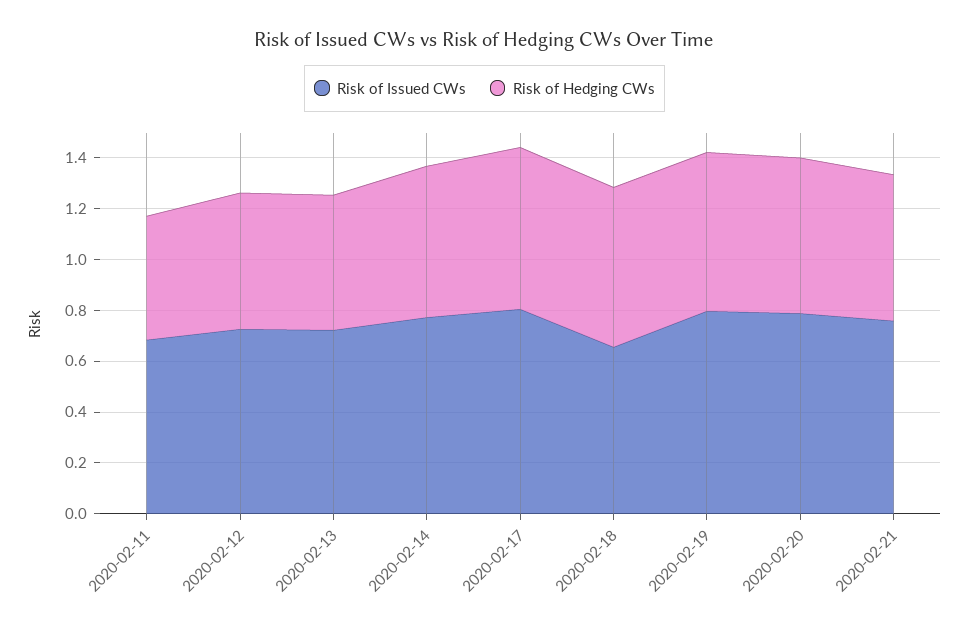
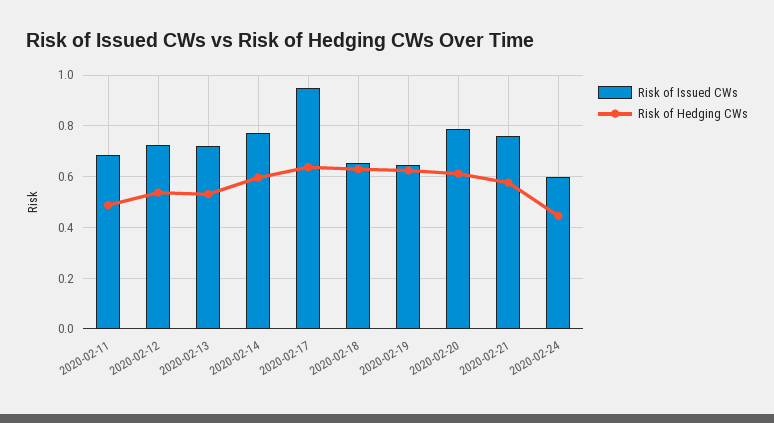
Risk of Issued CWs, 2020-02-17: 0.8 -> 0.95
Risk of Issued CWs, 2020-02-19: 0.8 -> 0.65
Risk of Issued CWs, 2020-02-24: none -> 0.6
Risk of Hedging CWs, 2020-02-24: none -> 0.45

